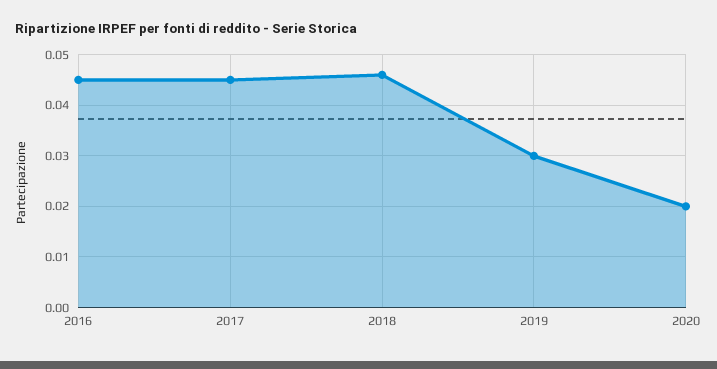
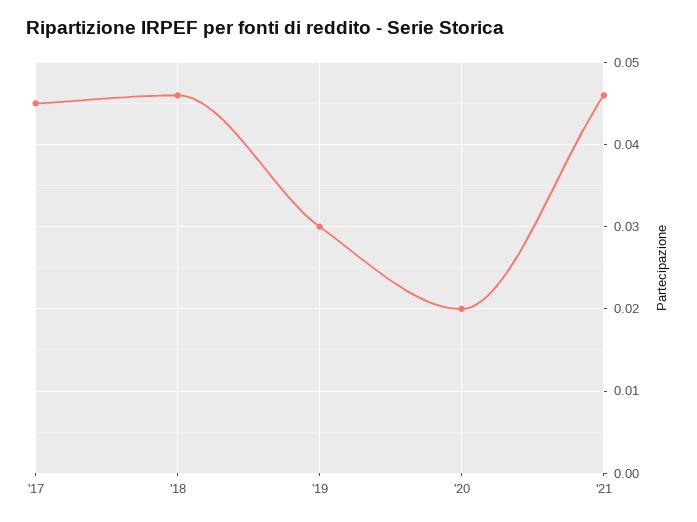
2016: 0.045 -> none
'21: none -> 0.046

